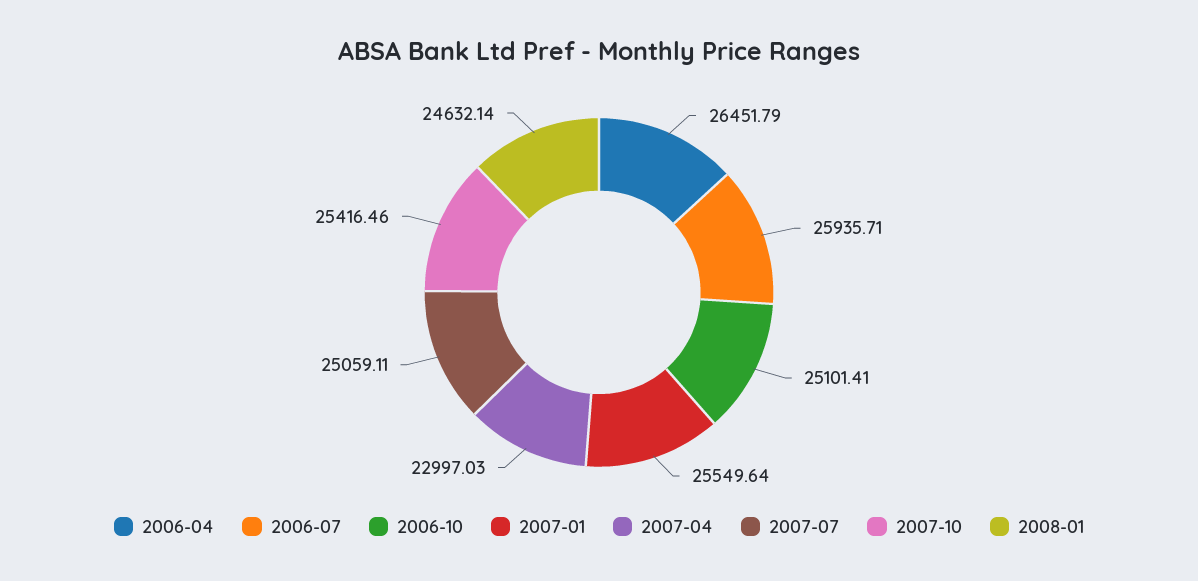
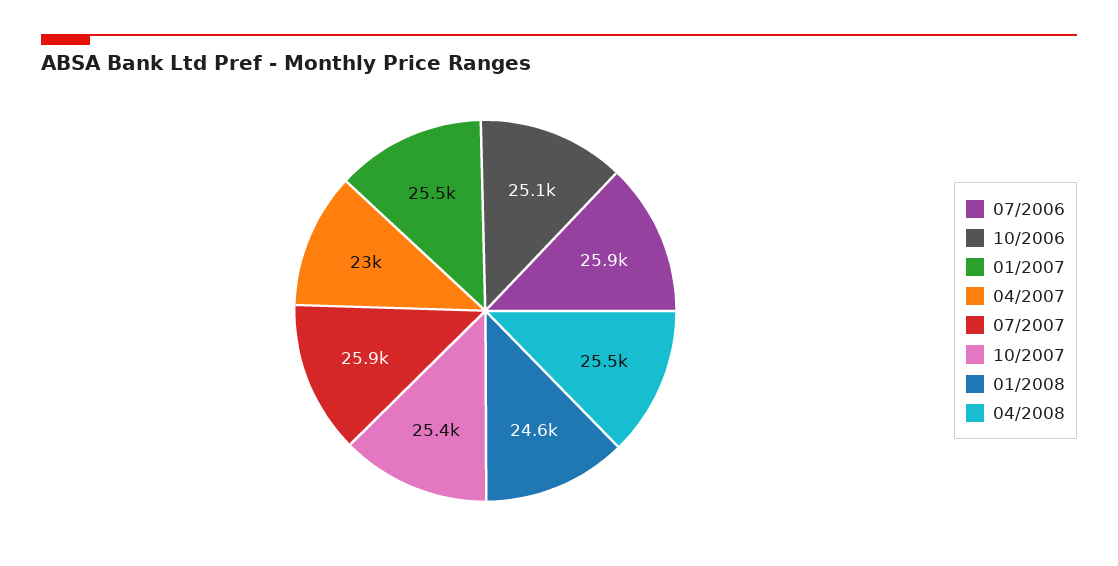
2006-04: 26451.79 -> none
2007-07: 25059.11 -> 25900
04/2008: none -> 25500

